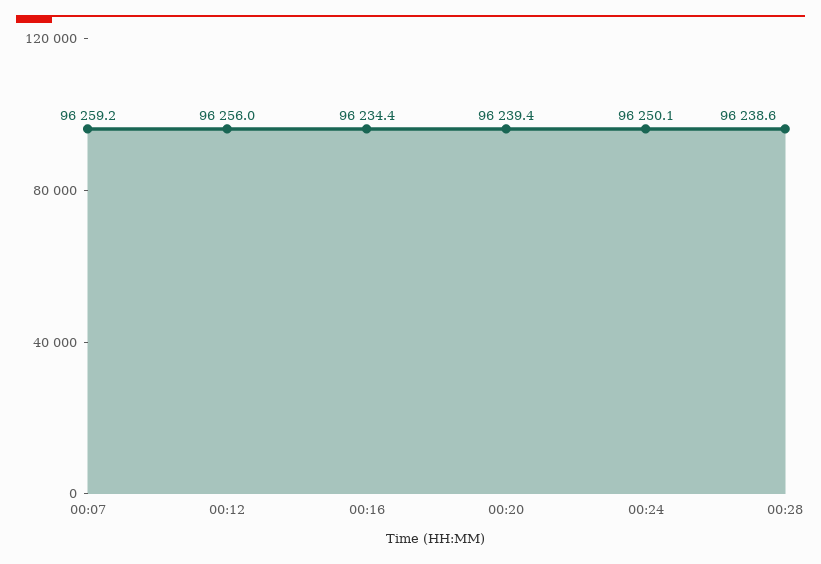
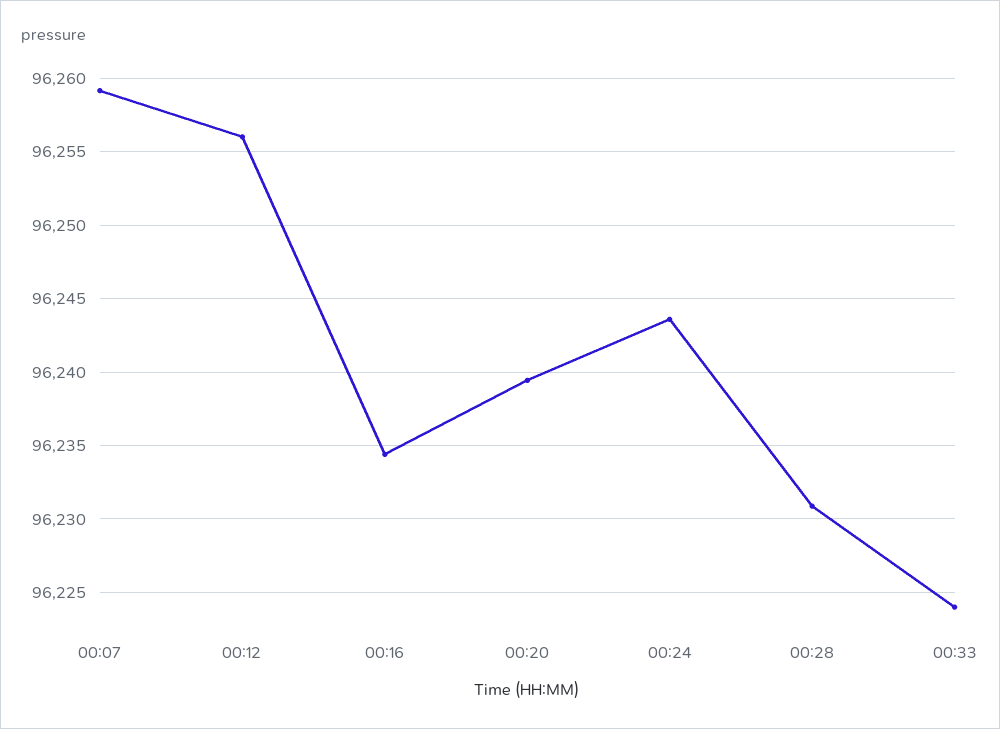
00:24: 96250.1 -> 96243.5
00:28: 96238.6 -> 96231
00:33: none -> 96224

